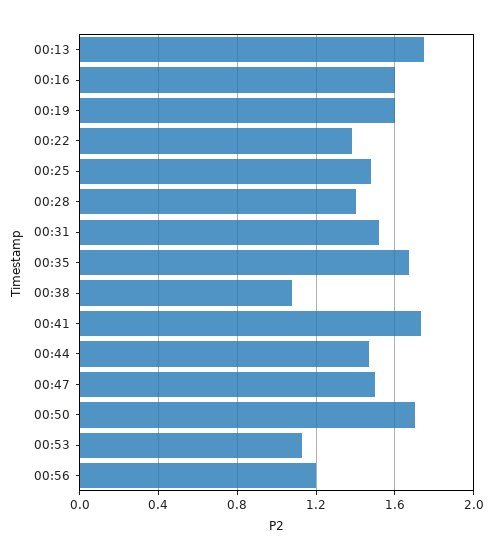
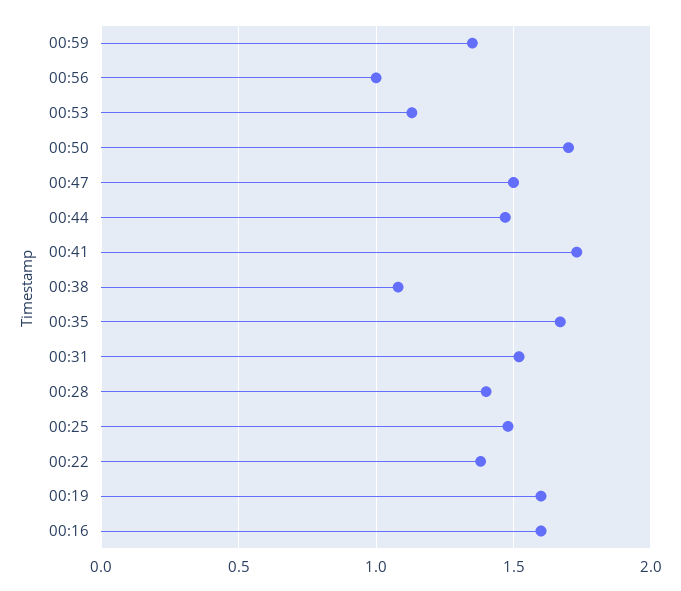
00:13: 1.75 -> none
00:56: 1.2 -> 1
00:59: none -> 1.35

